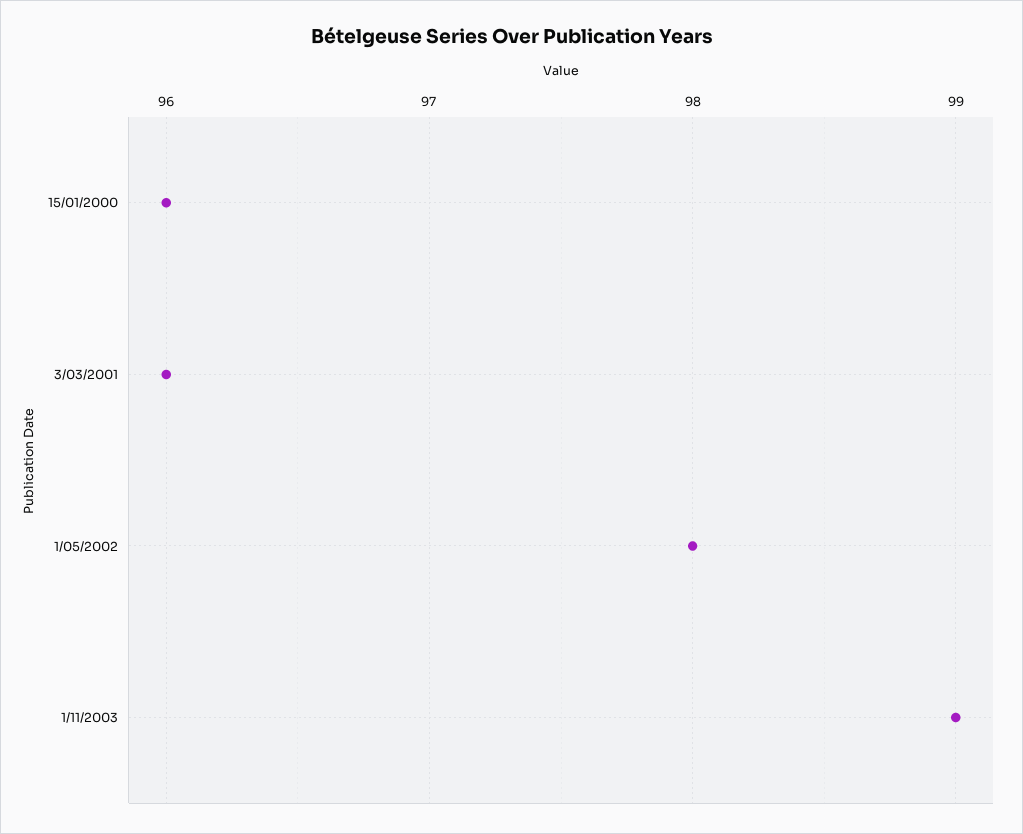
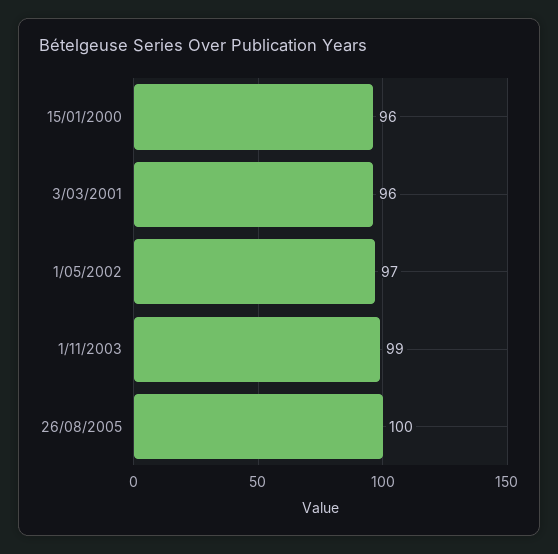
1/05/2002: 98 -> 97
26/08/2005: none -> 100

